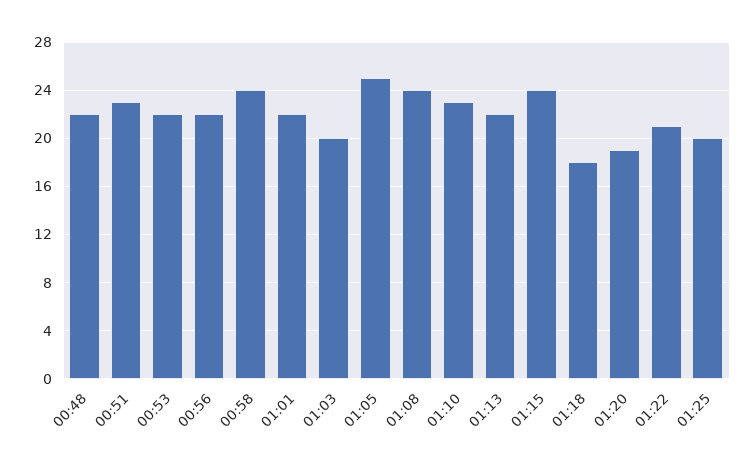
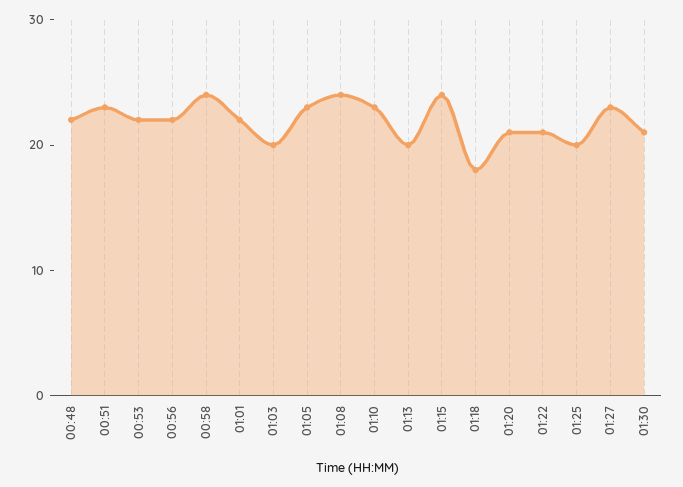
01:05: 25 -> 23
01:13: 22 -> 20
01:20: 19 -> 21
01:27: none -> 23
01:30: none -> 21

